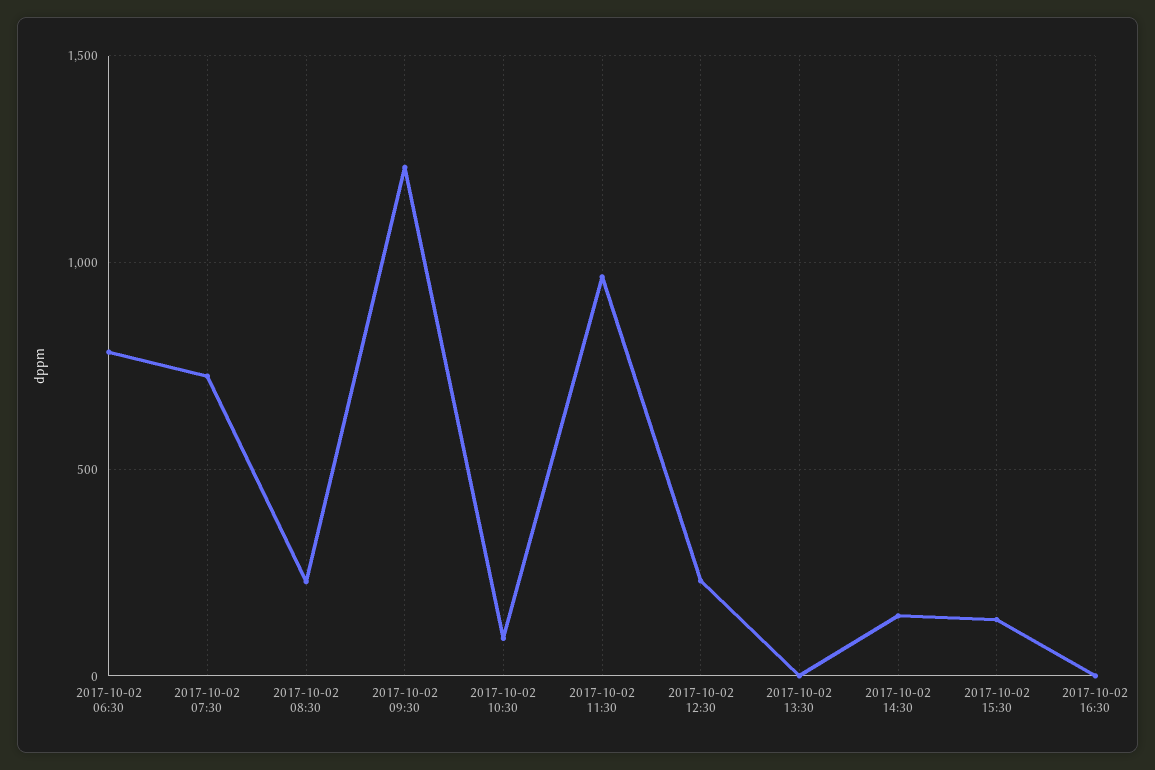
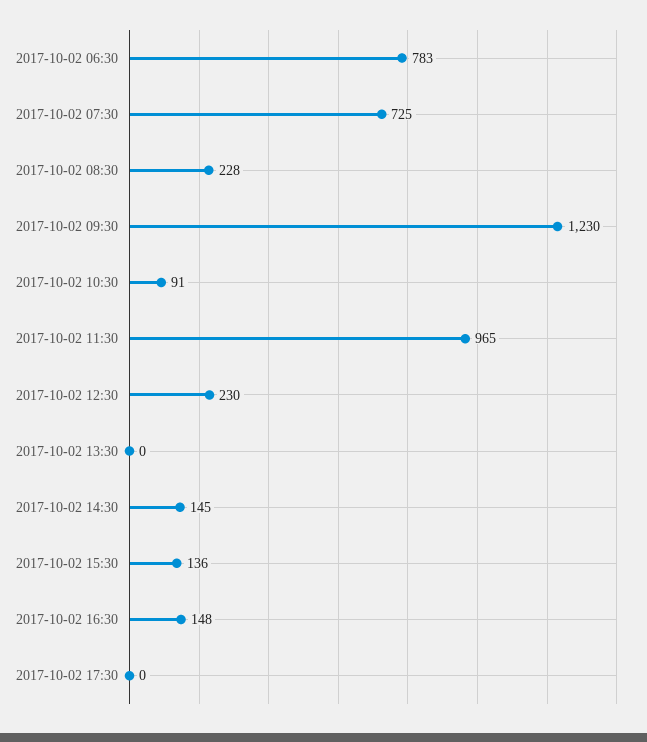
2017-10-02 16:30: 0 -> 148
2017-10-02 17:30: none -> 0

